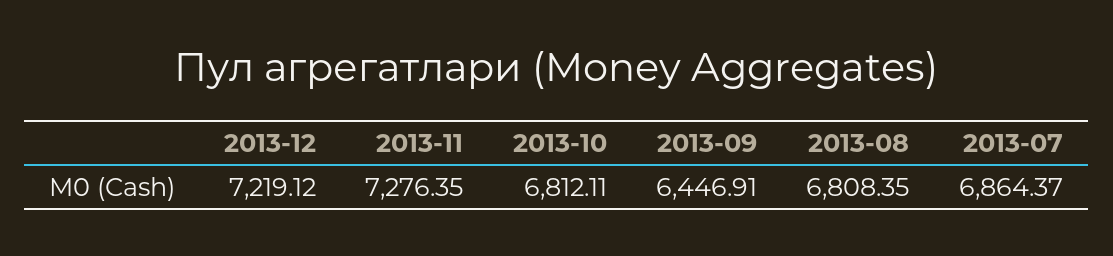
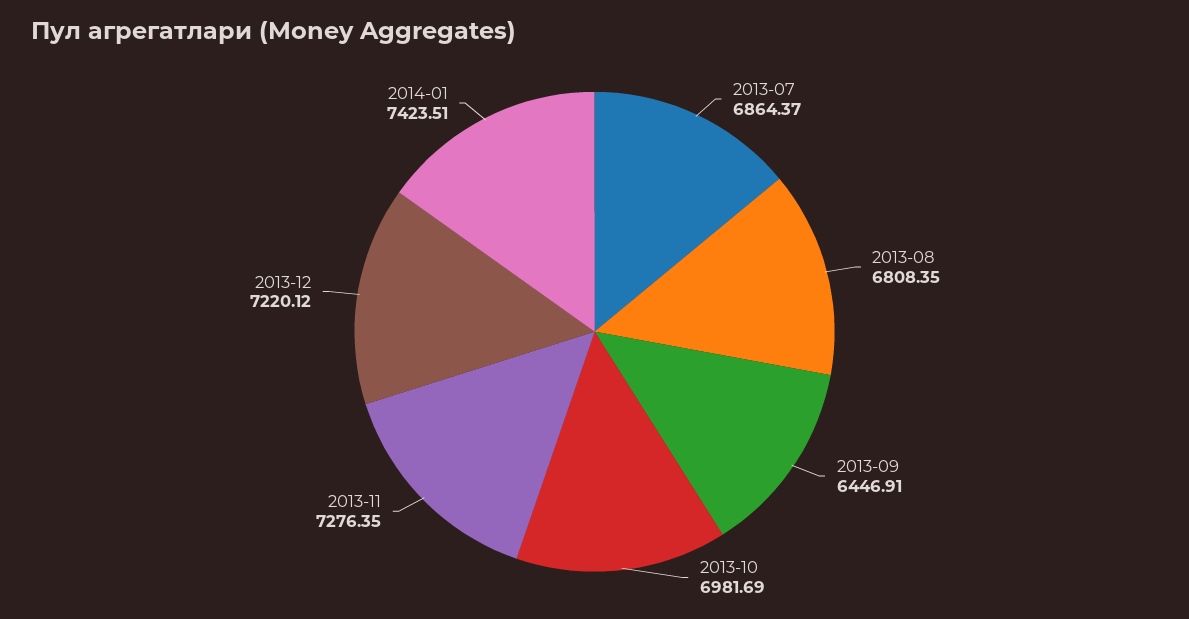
2013-12: 7219.12 -> 7220.12
2013-10: 6812.11 -> 6981.69
2014-01: none -> 7423.51

